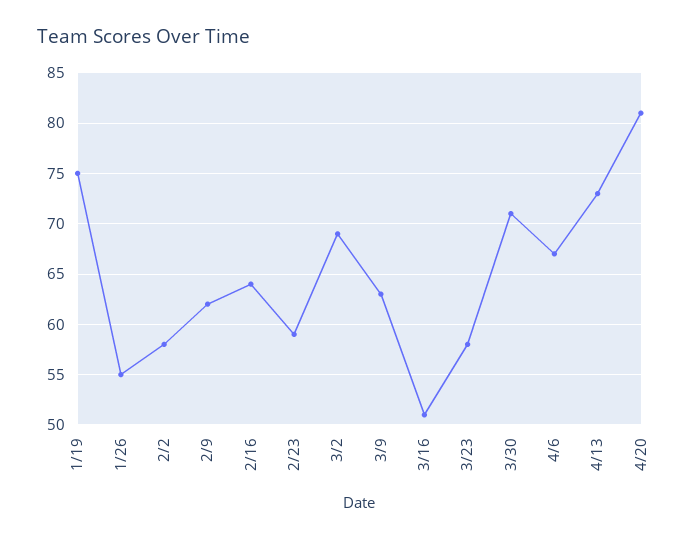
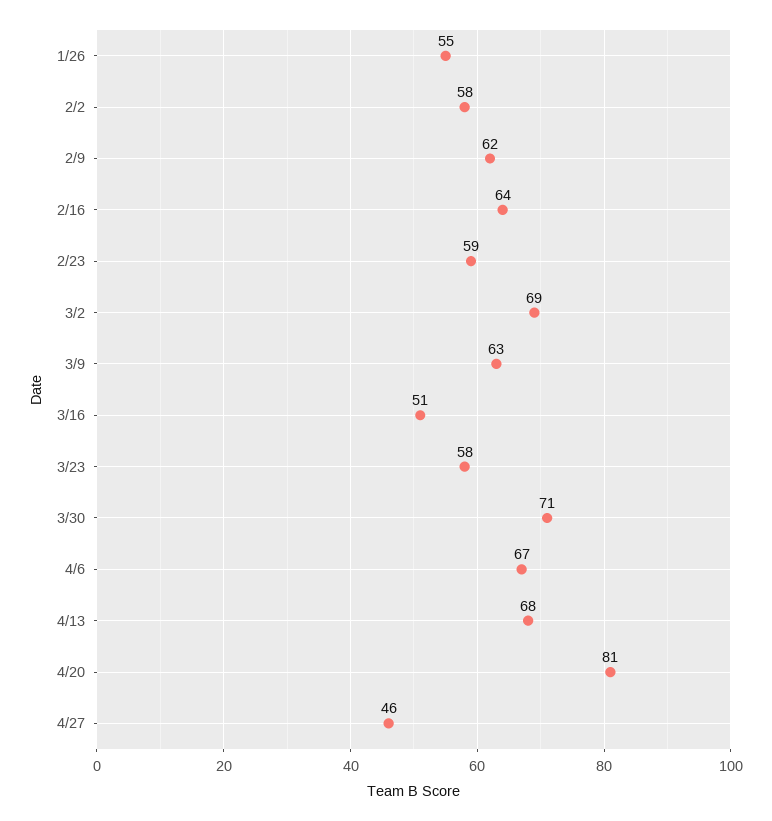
1/19: 75 -> none
4/13: 73 -> 68
4/27: none -> 46

